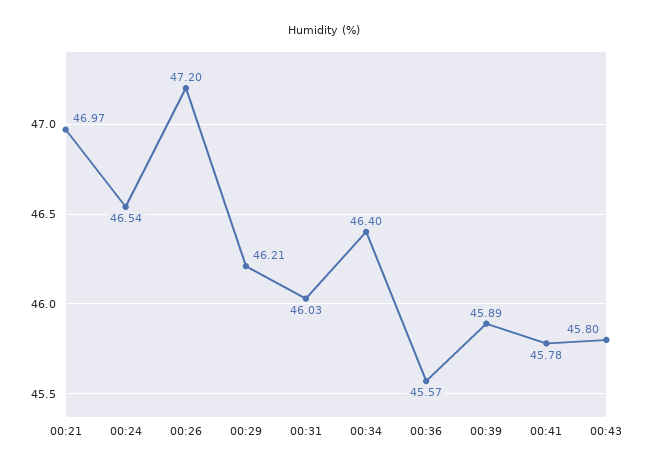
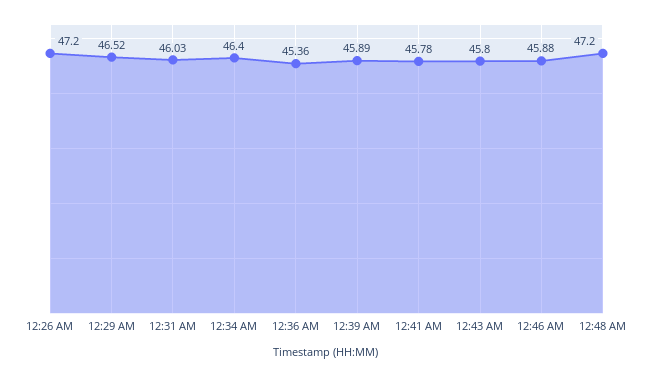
00:21: 46.97 -> none
00:24: 46.54 -> none
00:29: 46.21 -> 46.52
00:36: 45.57 -> 45.36
12:46 AM: none -> 45.88
12:48 AM: none -> 47.2

